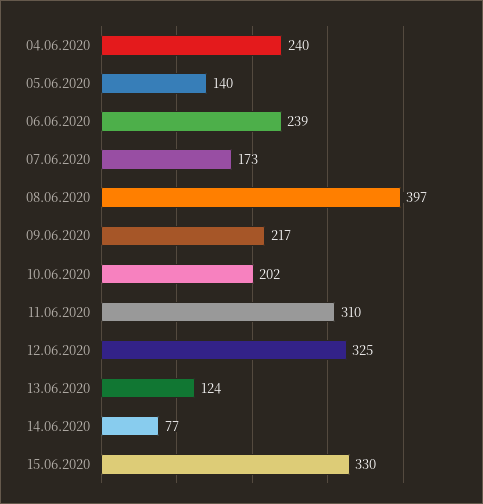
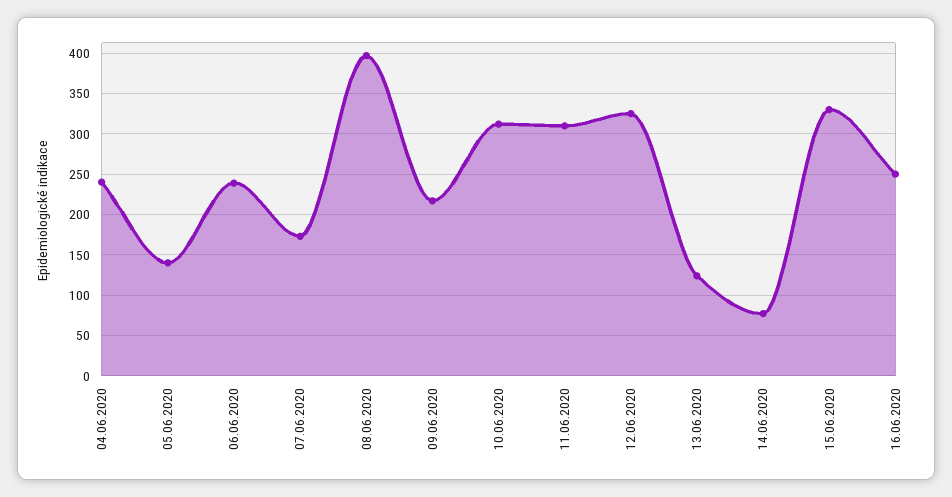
10.06.2020: 202 -> 310
16.06.2020: none -> 250

